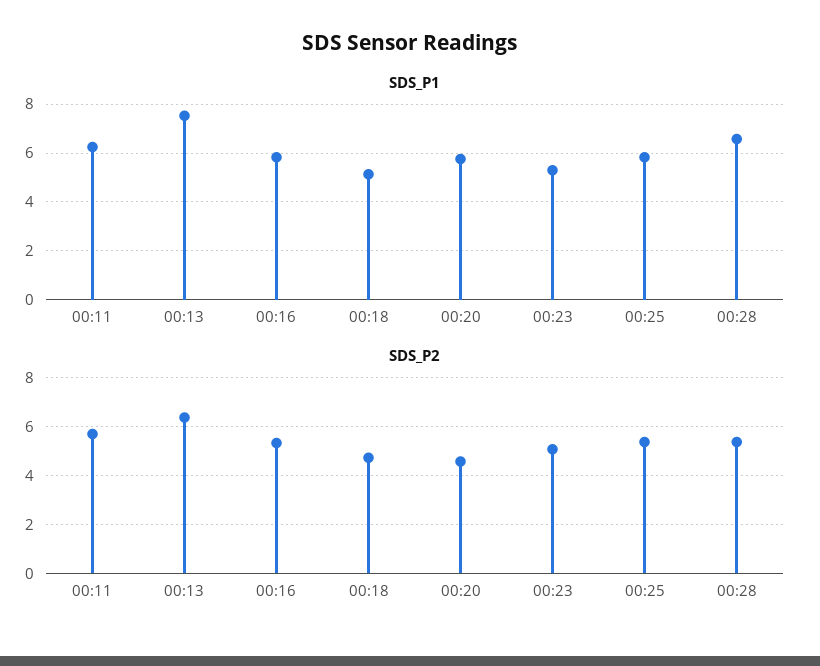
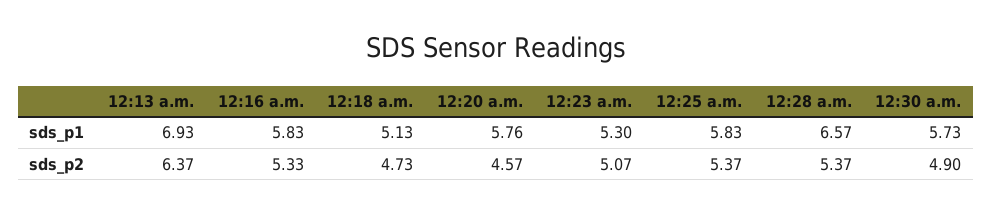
SDS_P1, 00:11: 6.25 -> none
SDS_P1, 00:13: 7.5 -> 6.93
SDS_P2, 00:11: 5.75 -> none
SDS_P1, 12:30 a.m.: none -> 5.73
SDS_P2, 12:30 a.m.: none -> 4.9

